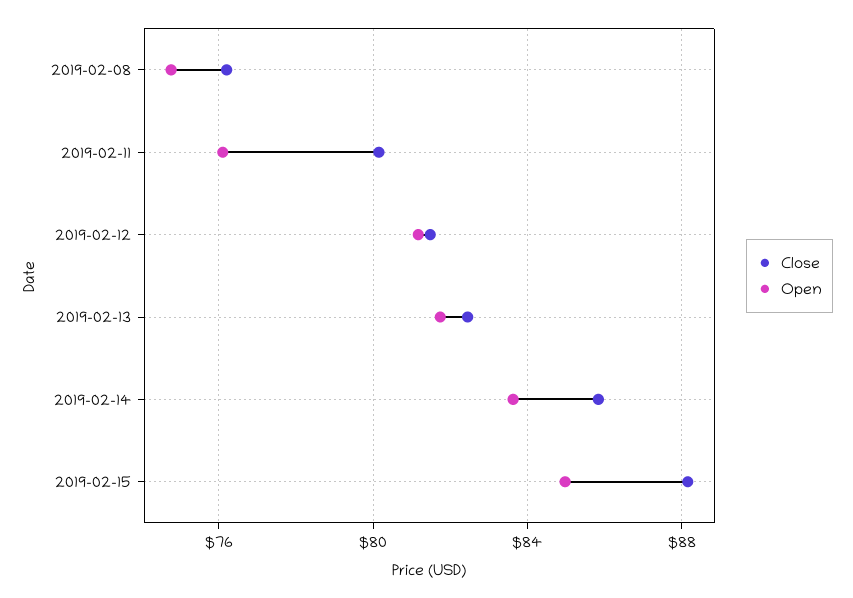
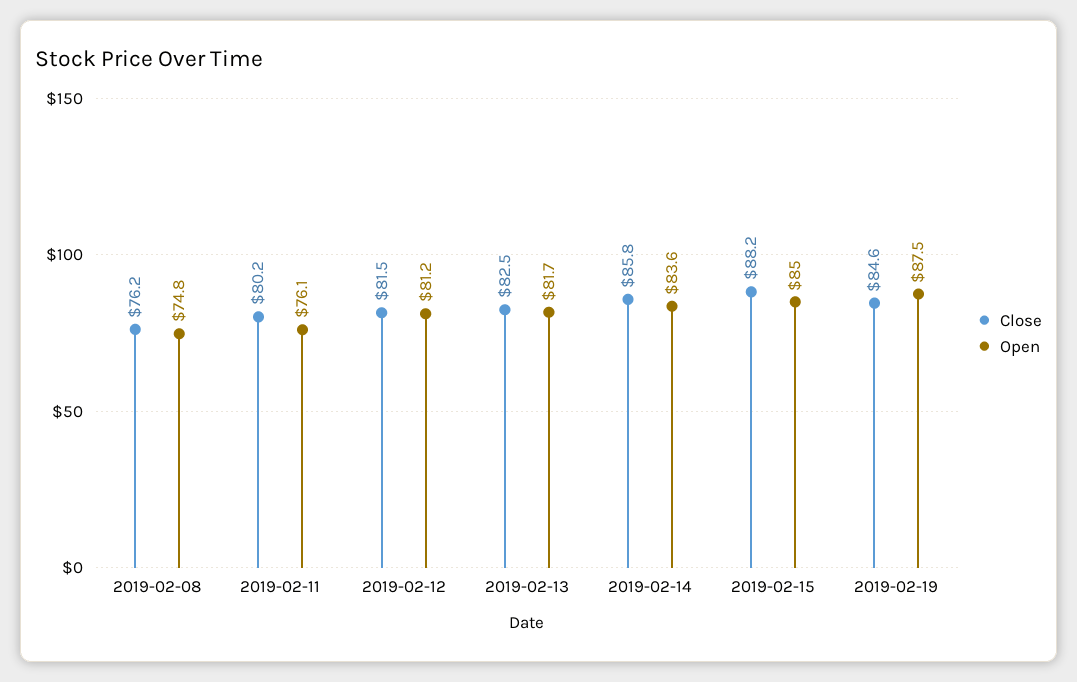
Close, 2019-02-19: none -> 84.6
Open, 2019-02-19: none -> 87.5

